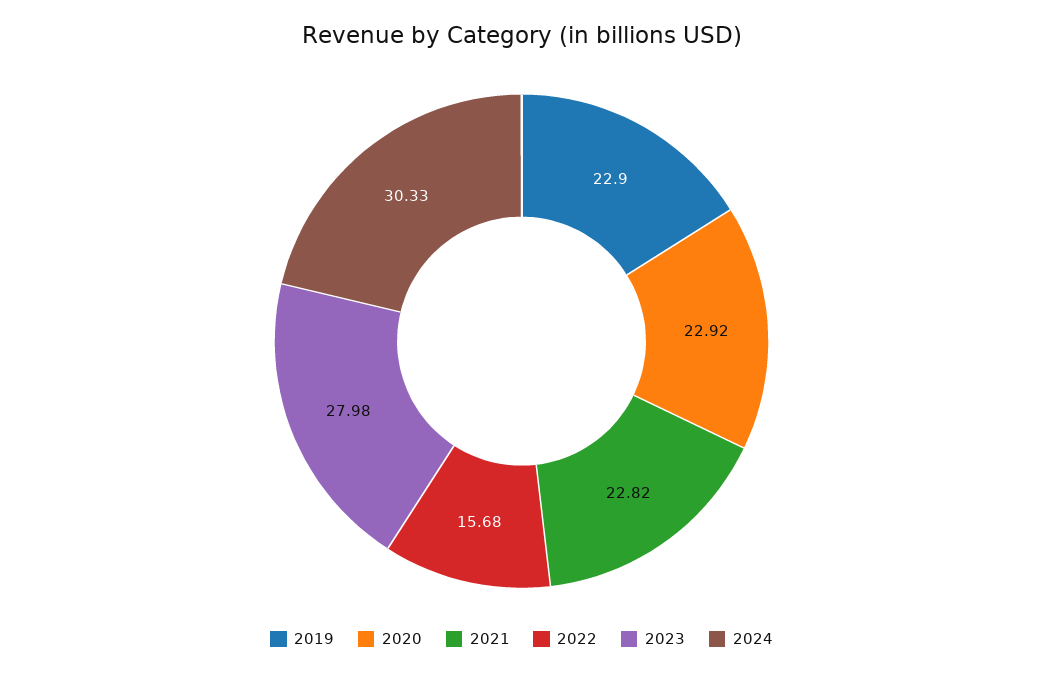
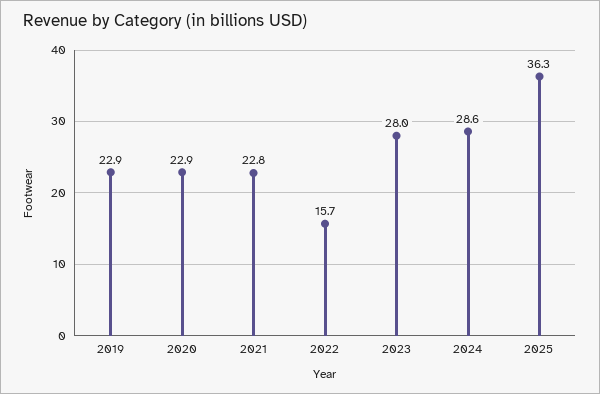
2024: 30.33 -> 28.6
2025: none -> 36.3

